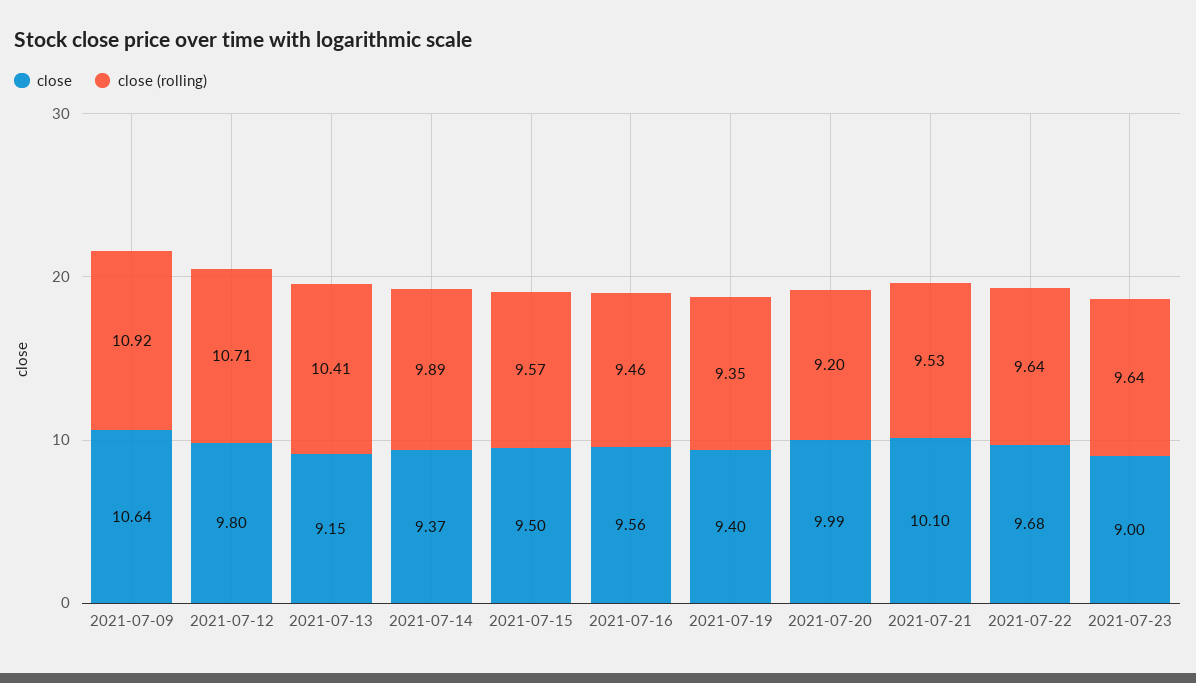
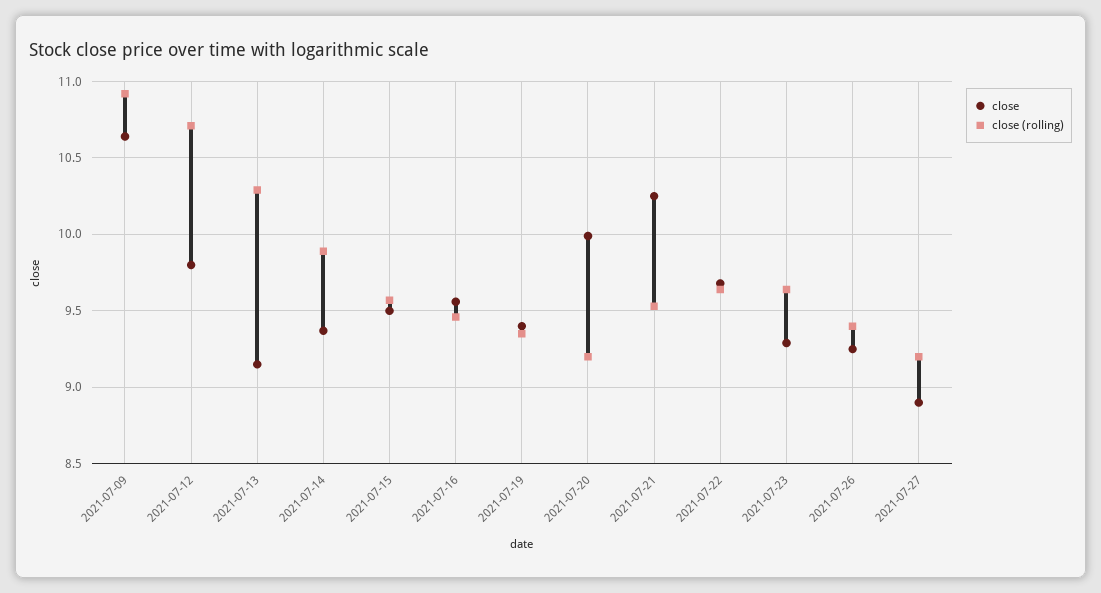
close (rolling), 2021-07-13: 10.41 -> 10.3
close, 2021-07-21: 10.1 -> 10.25
close, 2021-07-23: 9 -> 9.3
close, 2021-07-26: none -> 9.25
close (rolling), 2021-07-26: none -> 9.4
close, 2021-07-27: none -> 8.9
close (rolling), 2021-07-27: none -> 9.2

